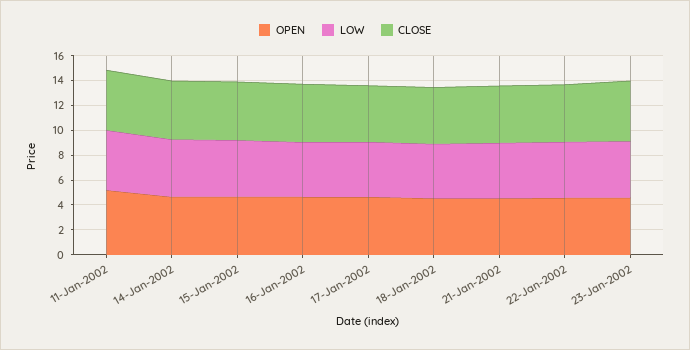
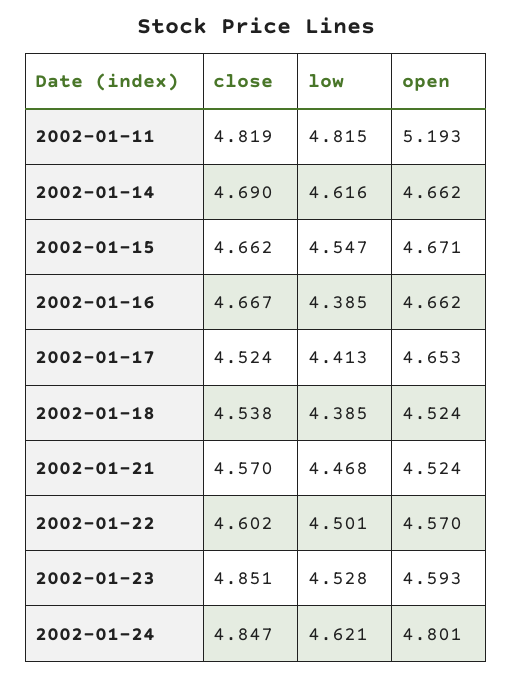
CLOSE, 2002-01-24: none -> 4.847
LOW, 2002-01-24: none -> 4.621
OPEN, 2002-01-24: none -> 4.801

